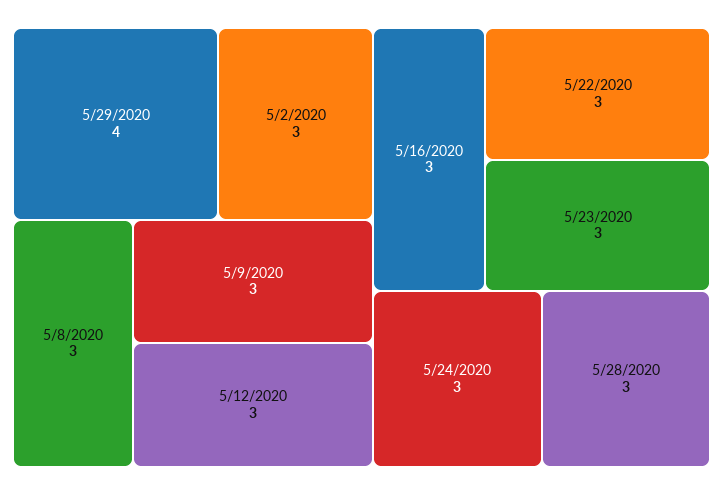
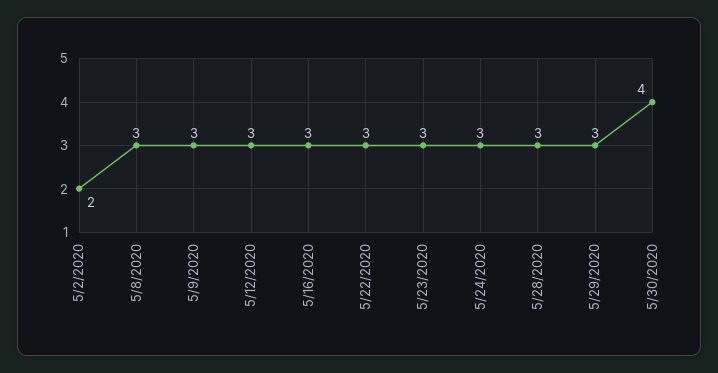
5/29/2020: 4 -> 3
5/2/2020: 3 -> 2
5/30/2020: none -> 4

